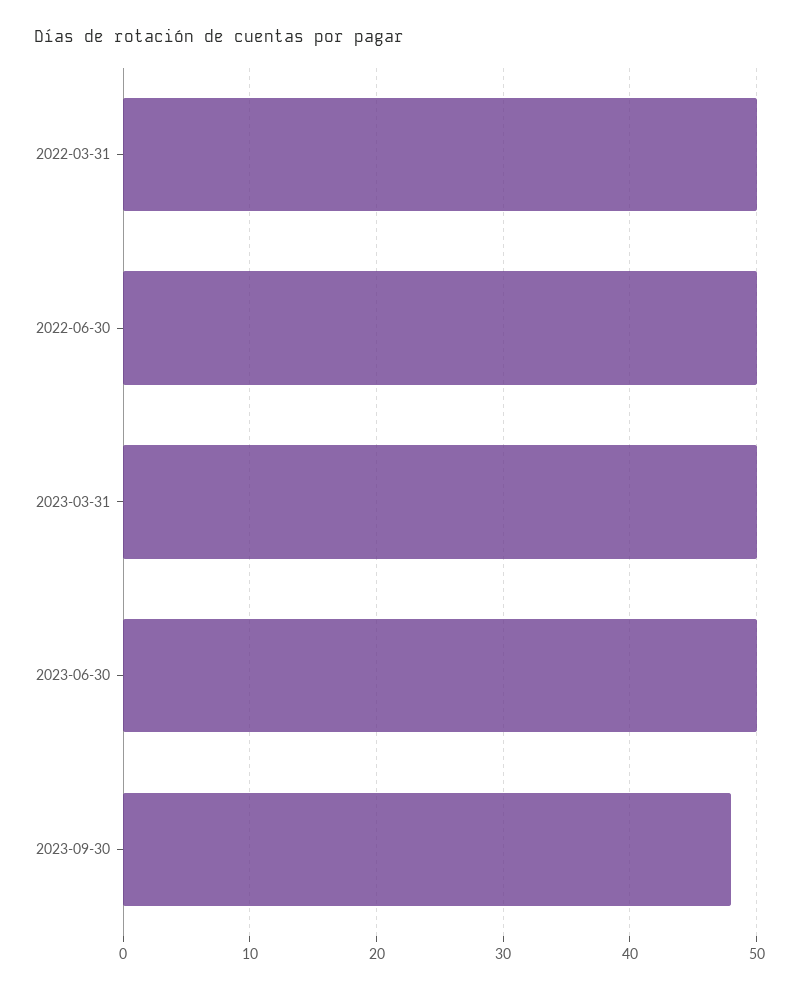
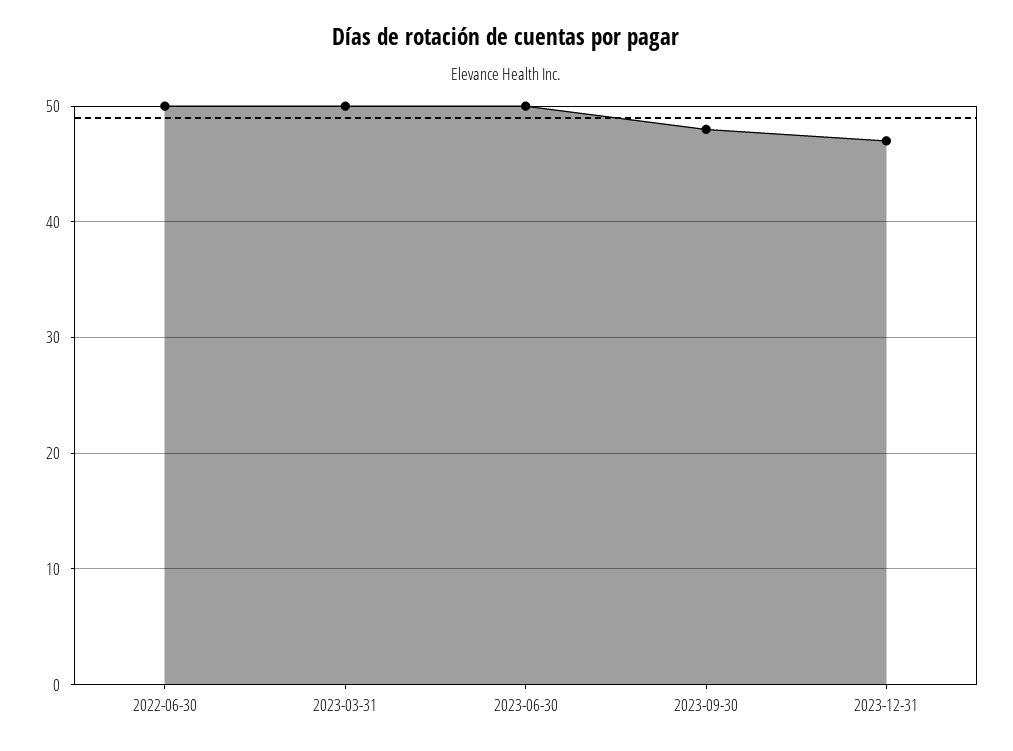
2022-03-31: 50 -> none
2023-12-31: none -> 47

